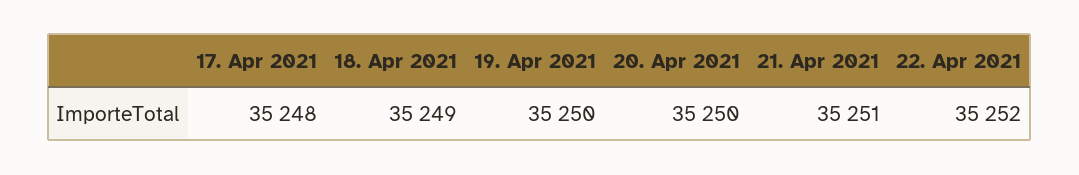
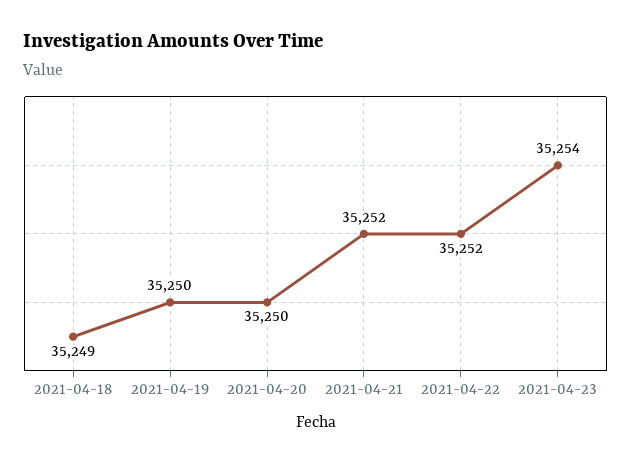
17. Apr 2021: 35248 -> none
21. Apr 2021: 35251 -> 35252
2021-04-23: none -> 35254

